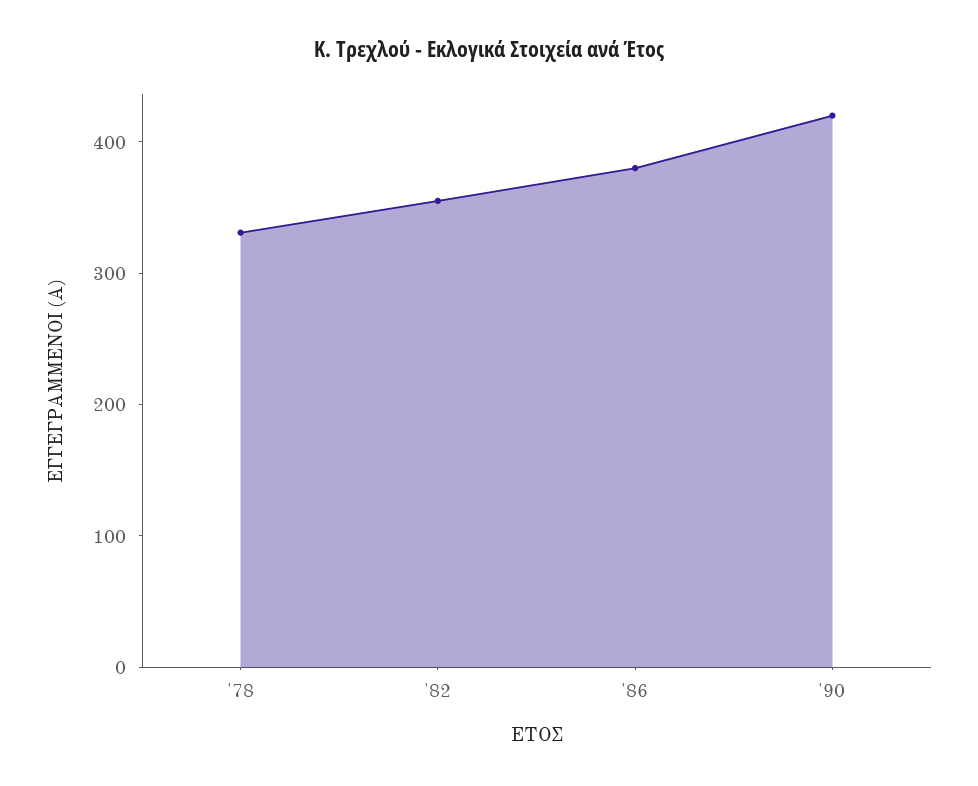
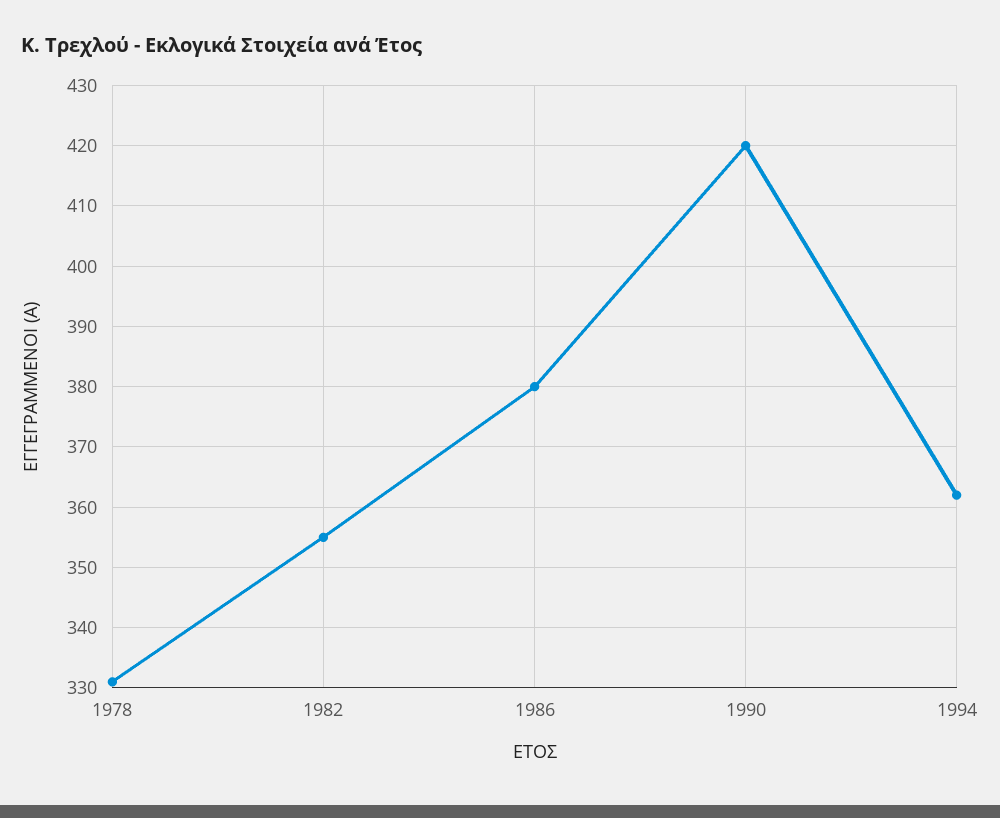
1994: none -> 362

